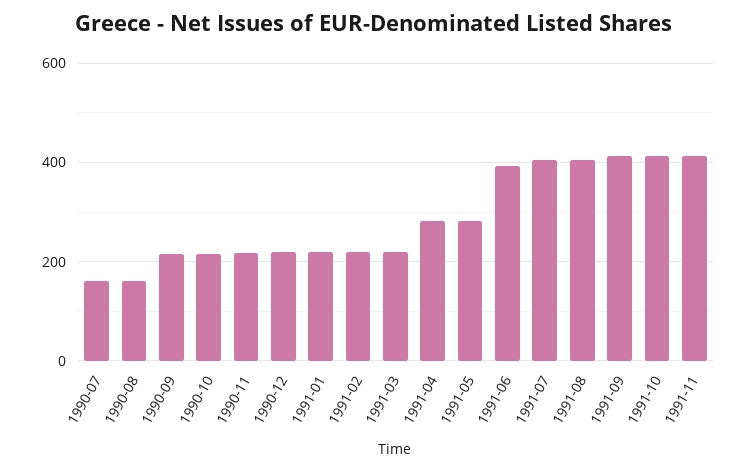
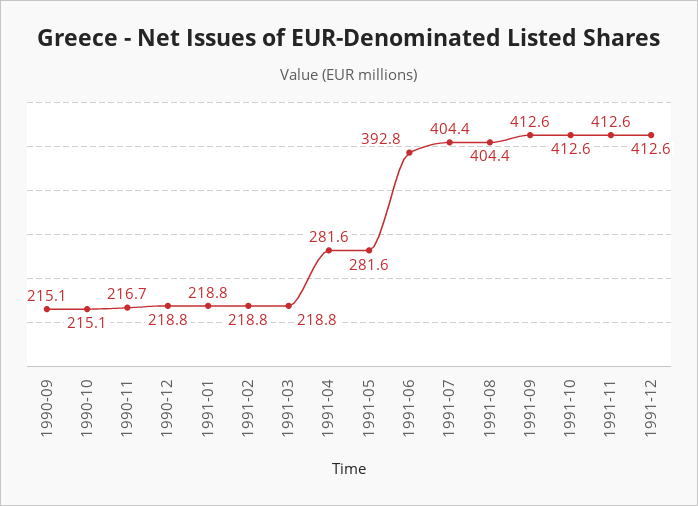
1990-07: 160 -> none
1990-08: 160 -> none
1991-12: none -> 412.6

